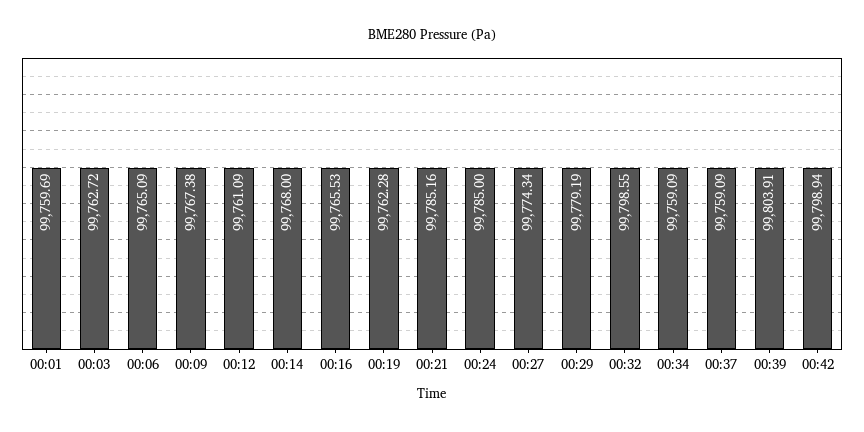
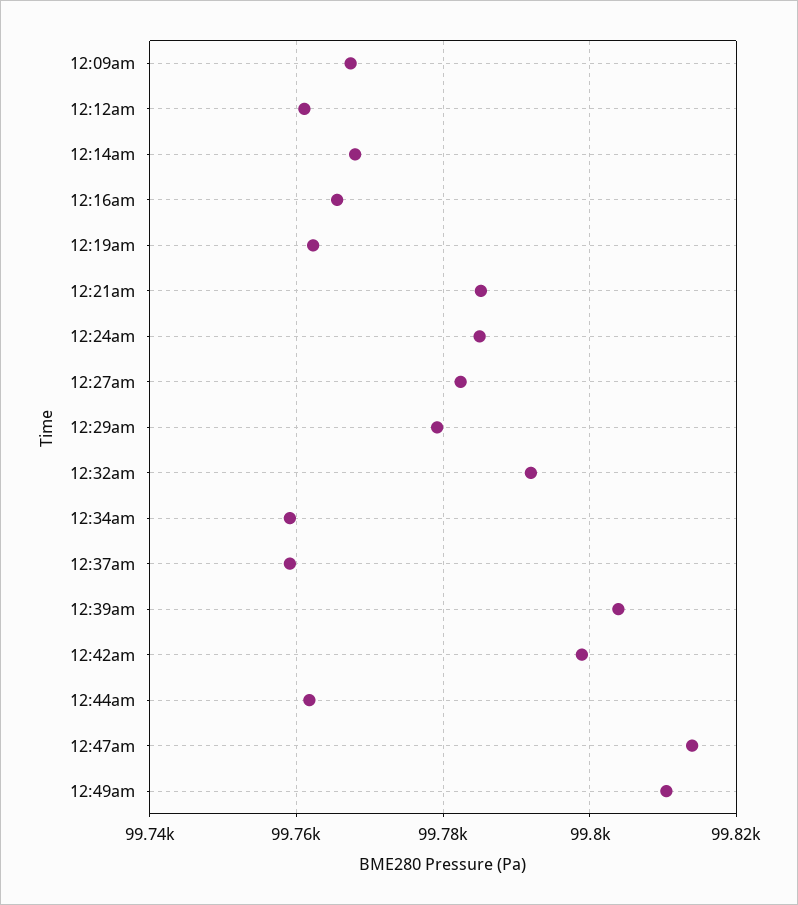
00:01: 99759.69 -> none
00:03: 99762.72 -> none
00:06: 99765.09 -> none
00:27: 99774.34 -> 99782
00:32: 99798.55 -> 99792
12:44am: none -> 99762
12:47am: none -> 99814
12:49am: none -> 99810

